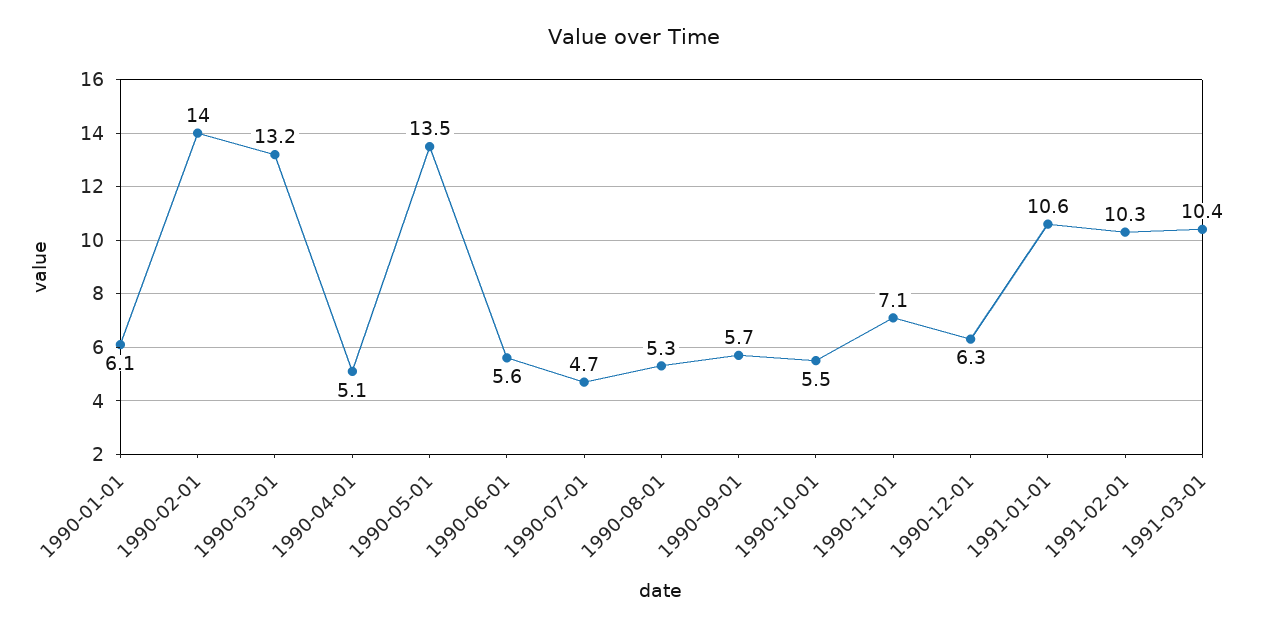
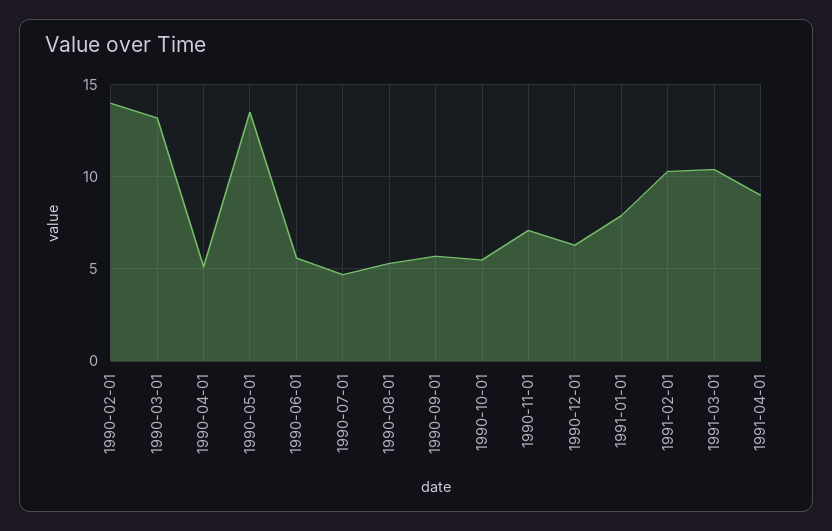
1990-01-01: 6.1 -> none
1991-01-01: 10.6 -> 8
1991-04-01: none -> 9

